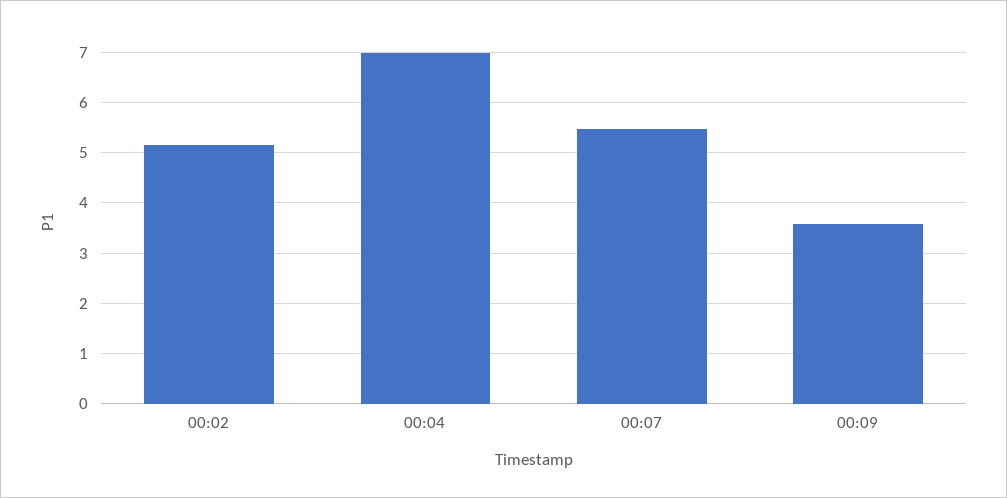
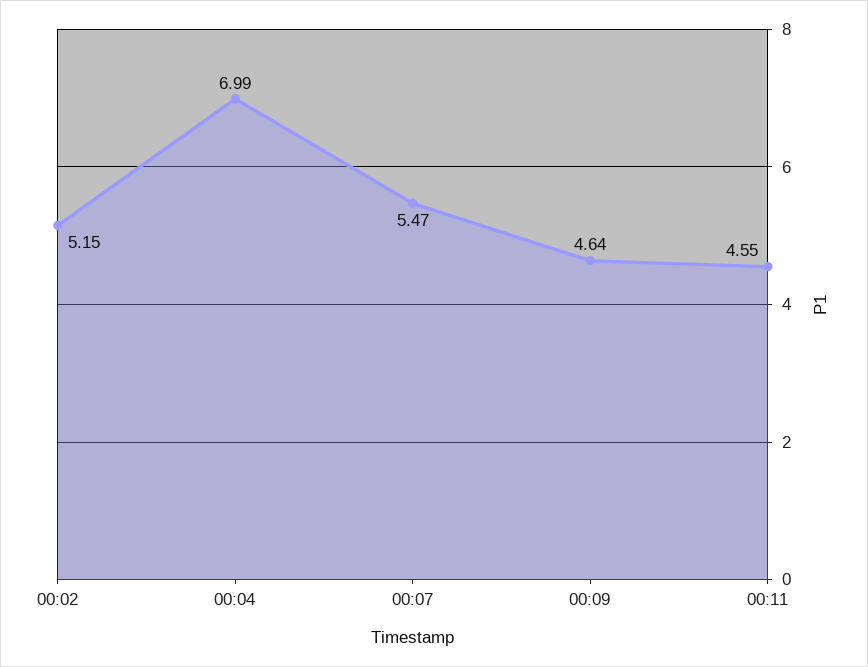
00:09: 3.6 -> 4.64
00:11: none -> 4.55

